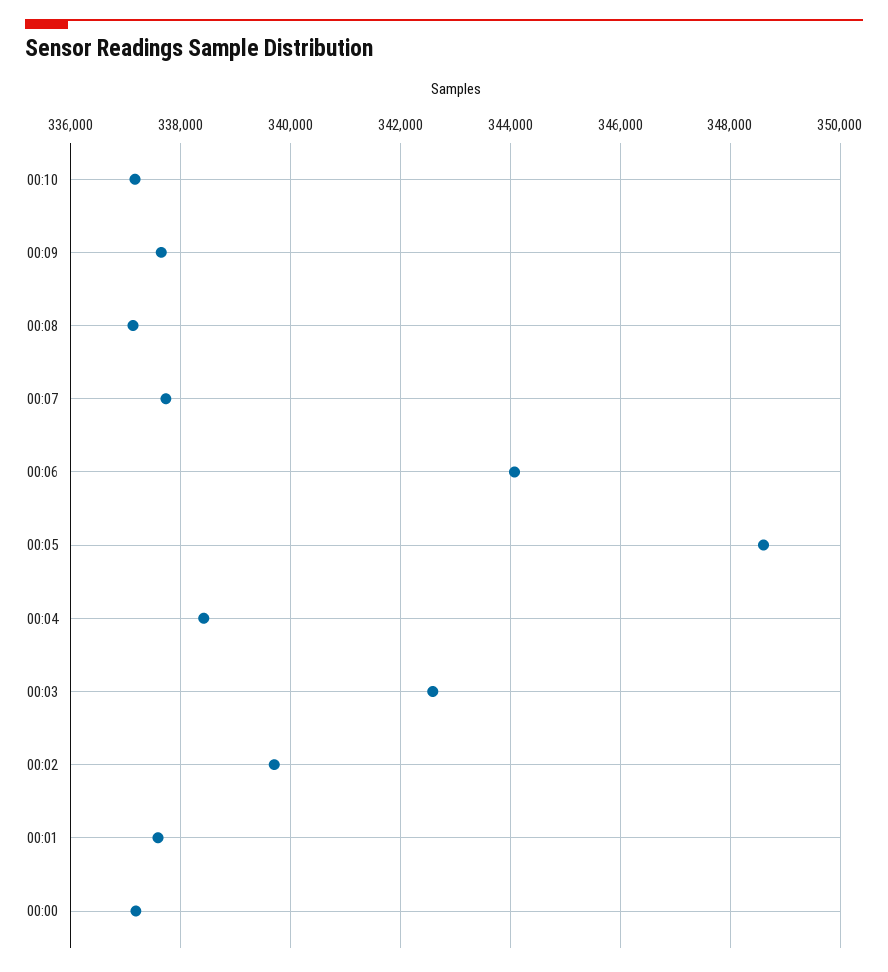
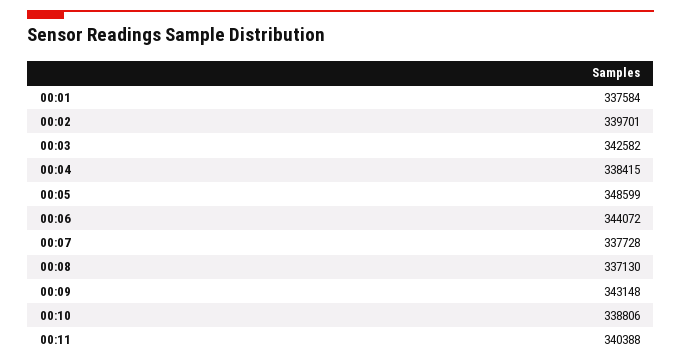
00:10: 337200 -> 338806
00:09: 337600 -> 343148
00:00: 337200 -> none
00:11: none -> 340388

